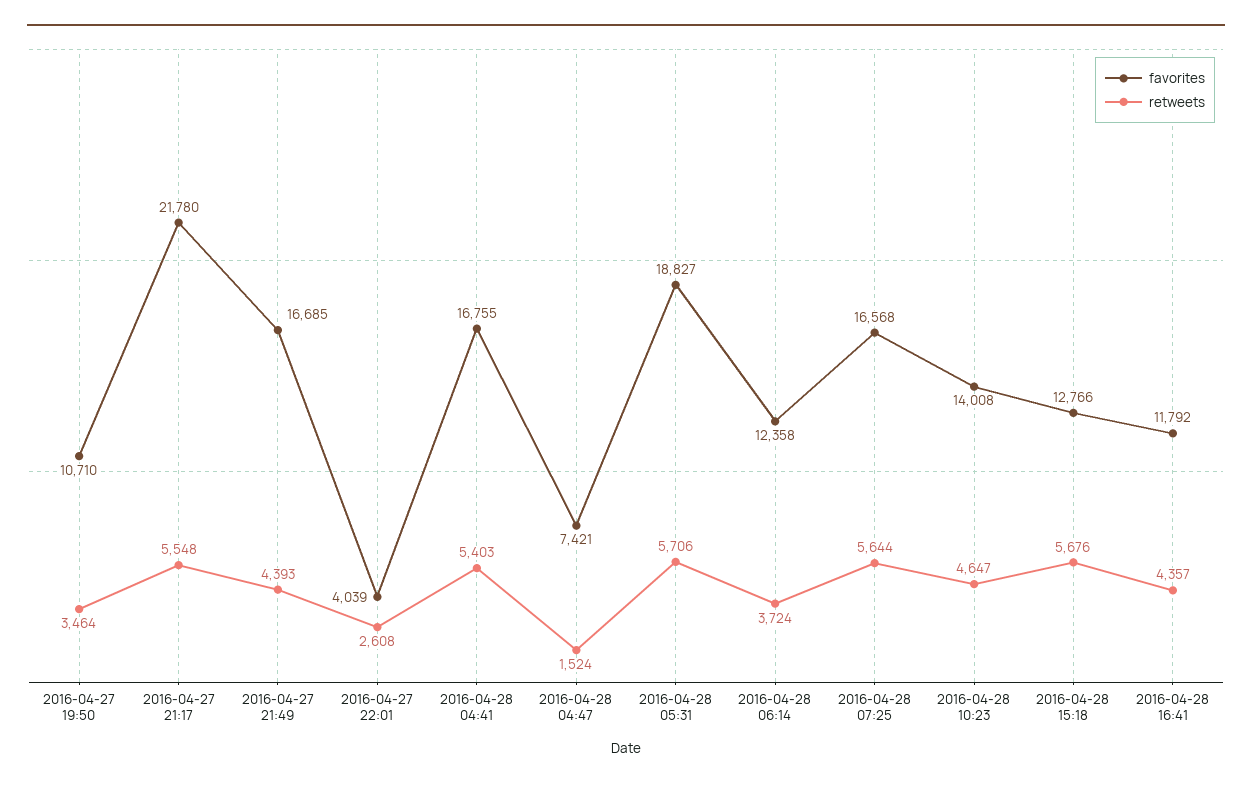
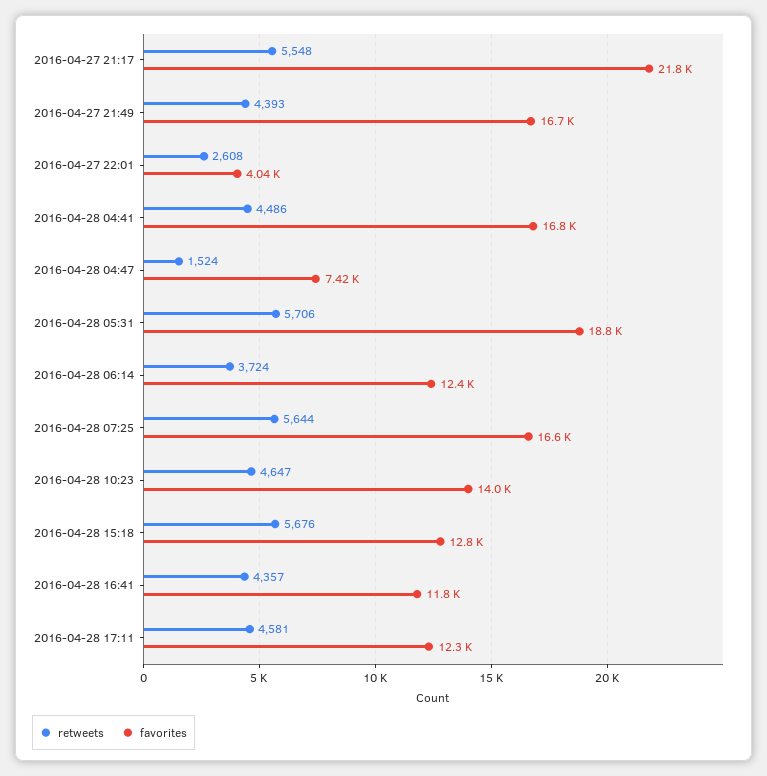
favorites, 2016-04-27 19:50: 10710 -> none
retweets, 2016-04-27 19:50: 3464 -> none
retweets, 2016-04-28 04:41: 5403 -> 4486
retweets, 2016-04-28 17:11: none -> 4581
favorites, 2016-04-28 17:11: none -> 12300

